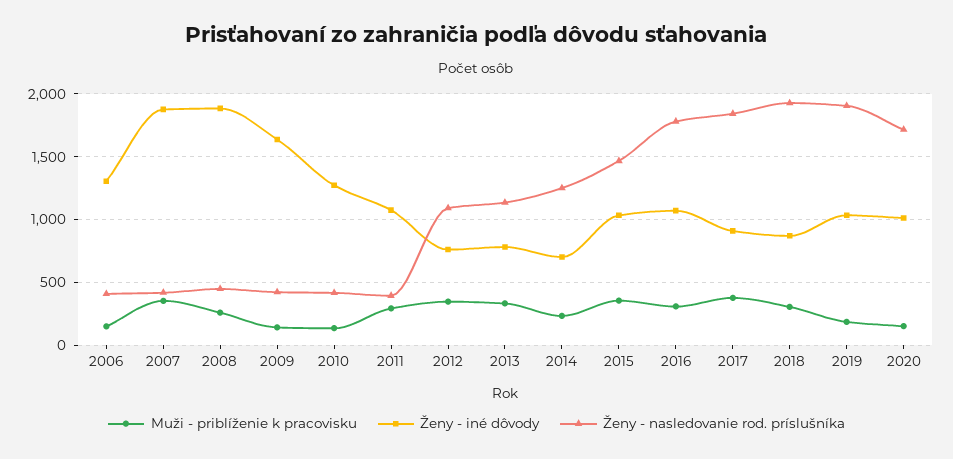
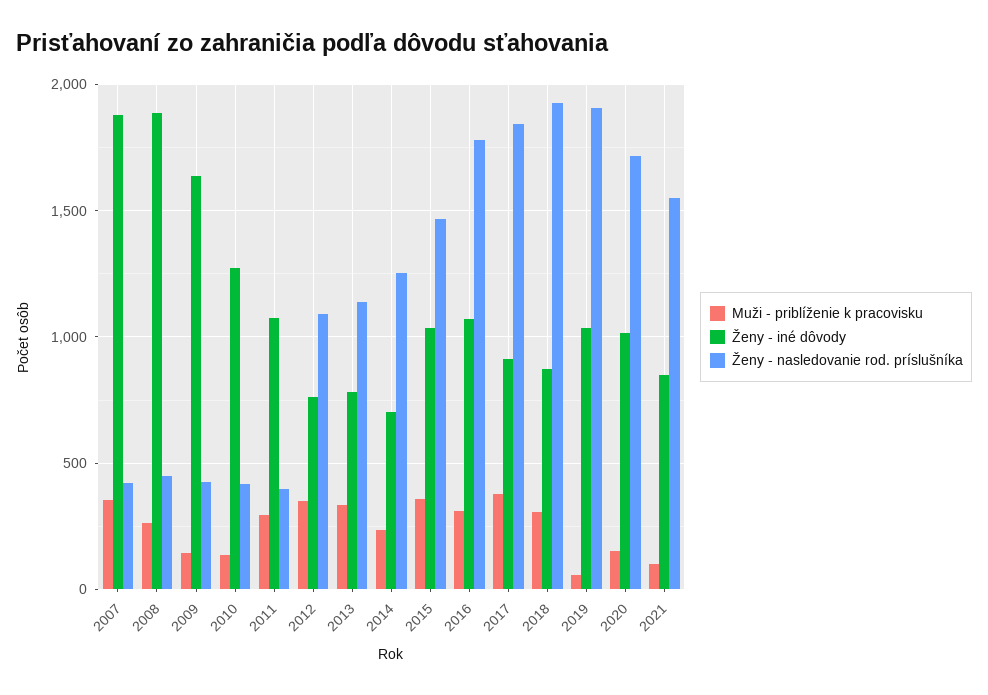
Muži - priblíženie k pracovisku, 2006: 150 -> none
Ženy - iné dôvody, 2006: 1300 -> none
Ženy - nasledovanie rod. príslušníka, 2006: 400 -> none
Muži - priblíženie k pracovisku, 2019: 200 -> 50
Muži - priblíženie k pracovisku, 2021: none -> 100
Ženy - iné dôvody, 2021: none -> 850
Ženy - nasledovanie rod. príslušníka, 2021: none -> 1550

